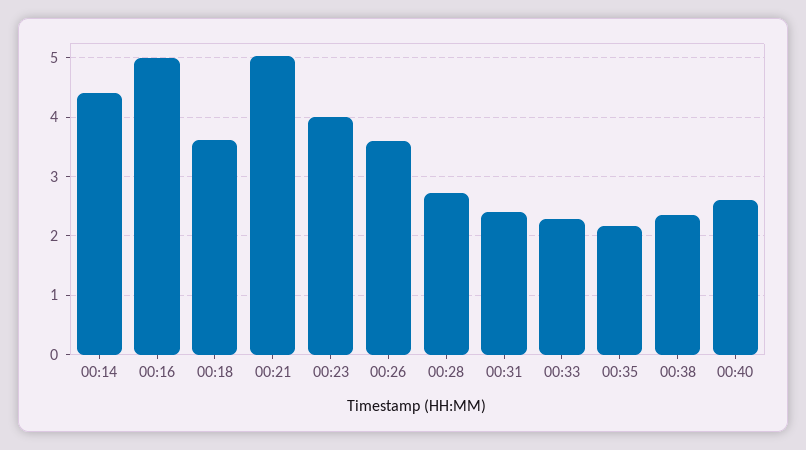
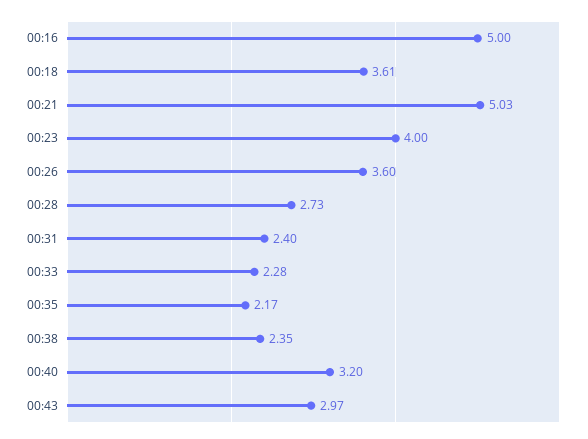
00:14: 4.4 -> none
00:40: 2.6 -> 3.2
00:43: none -> 2.97

